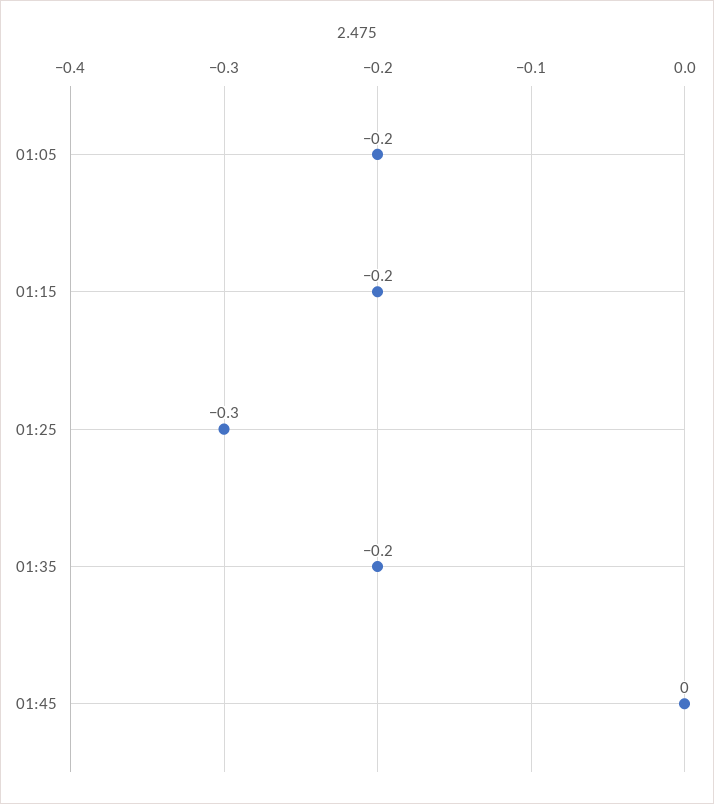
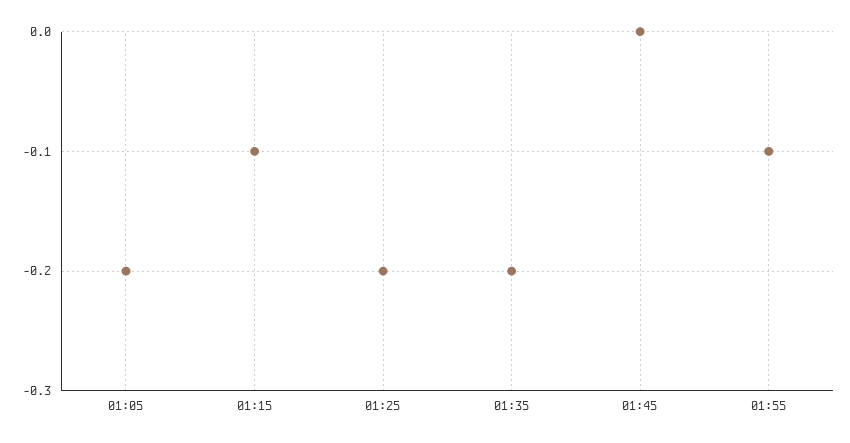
01:15: -0.2 -> -0.1
01:25: -0.3 -> -0.2
01:55: none -> -0.1

